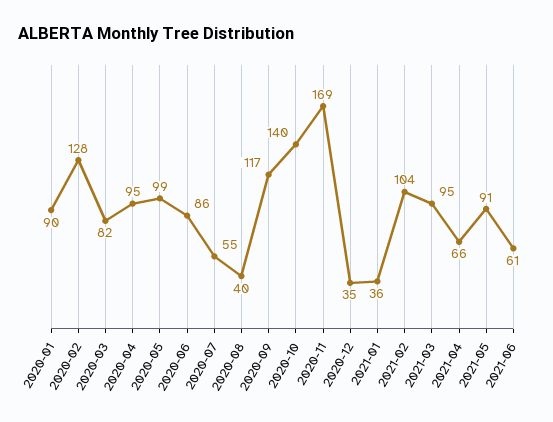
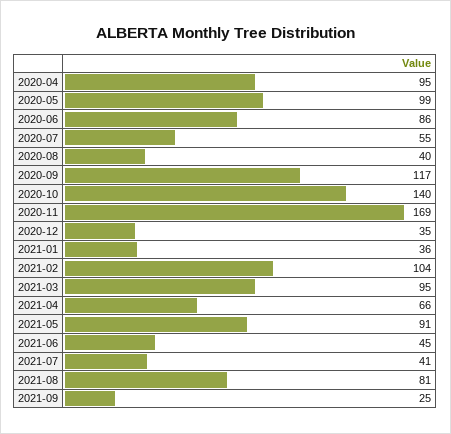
2020-01: 90 -> none
2020-02: 128 -> none
2020-03: 82 -> none
2021-06: 61 -> 45
2021-07: none -> 41
2021-08: none -> 81
2021-09: none -> 25

